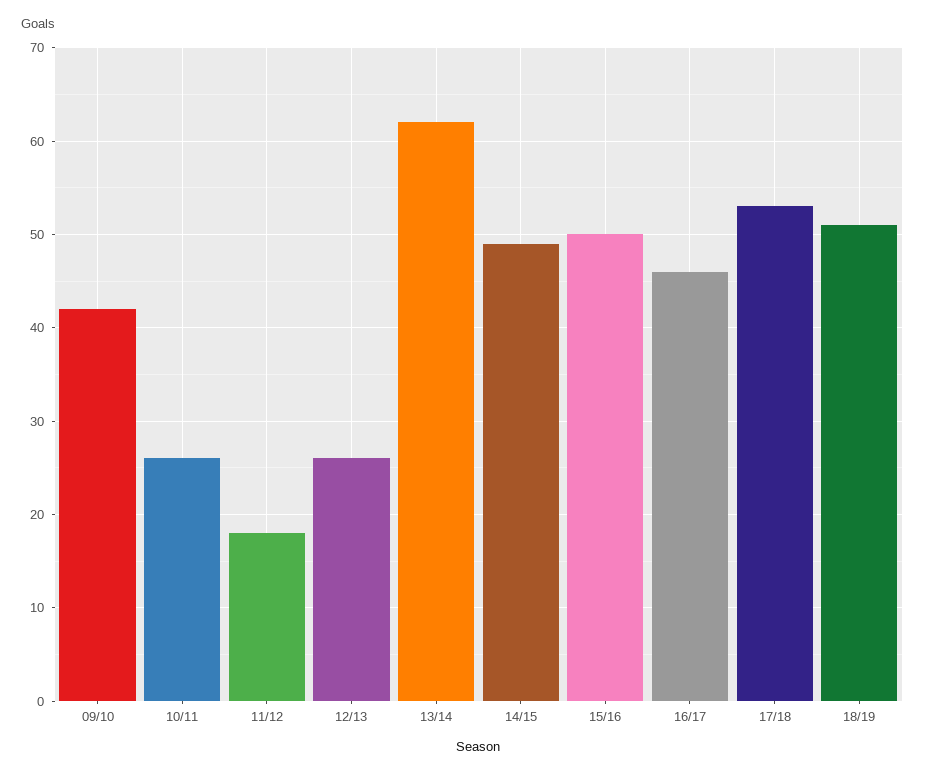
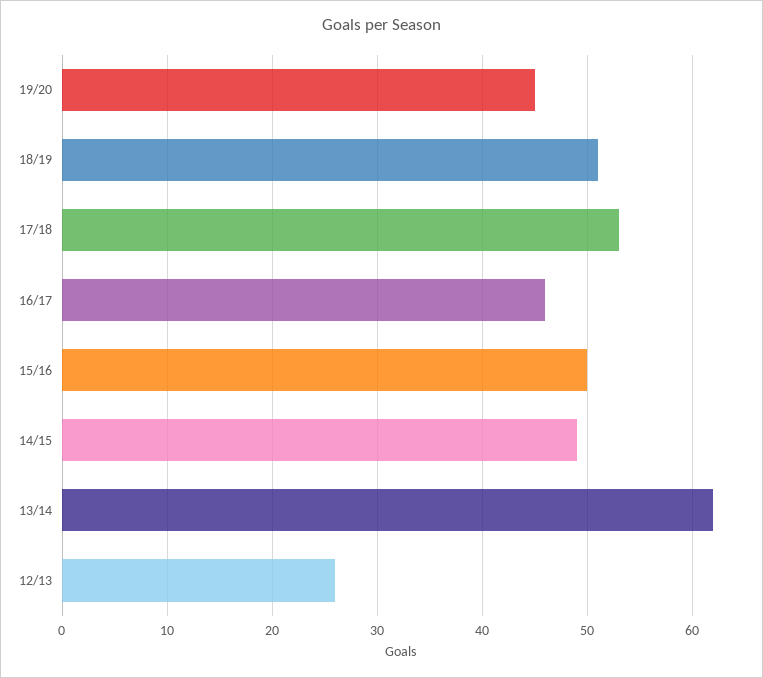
09/10: 42 -> none
10/11: 26 -> none
11/12: 18 -> none
19/20: none -> 45

